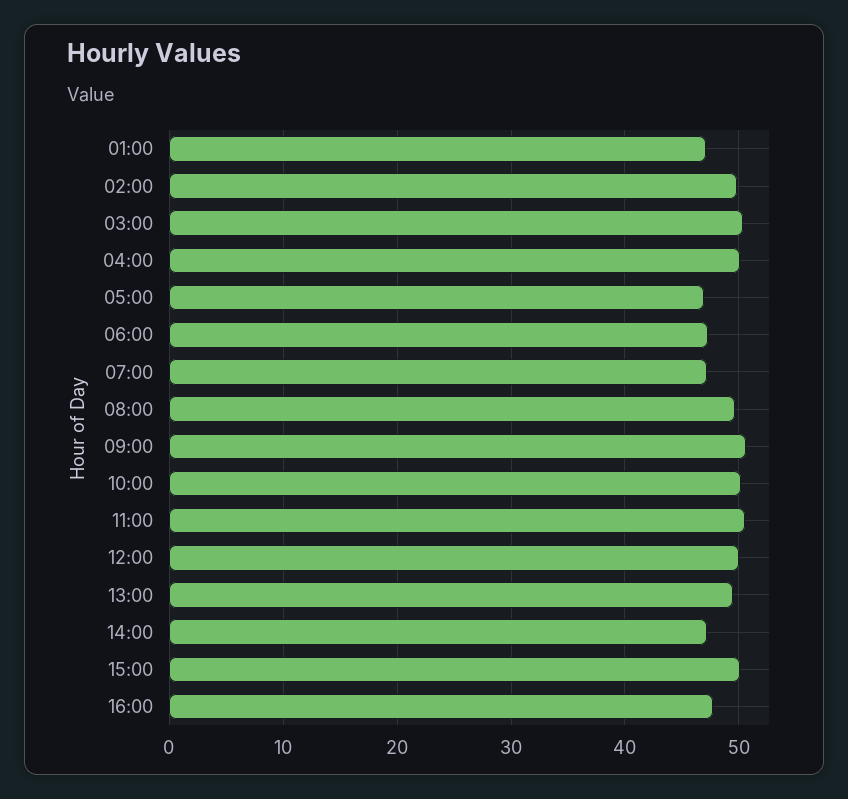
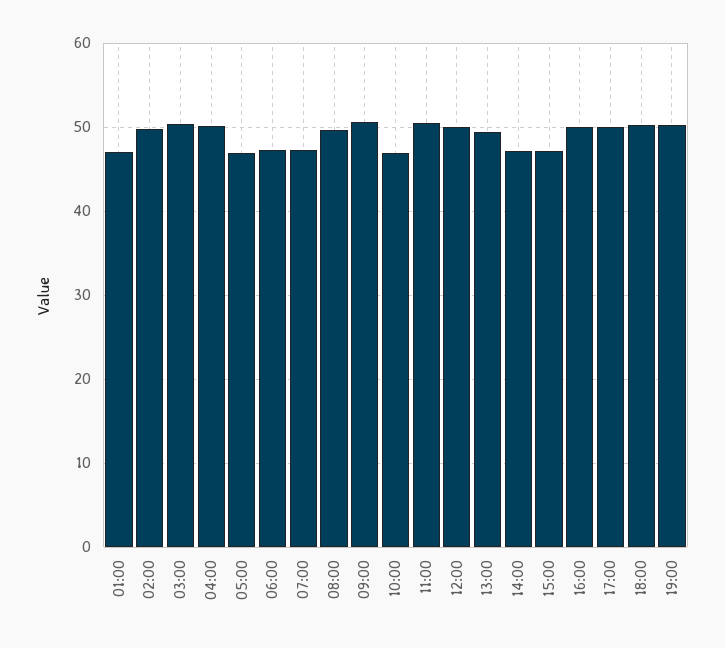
10:00: 50 -> 47
15:00: 50 -> 47
16:00: 48 -> 50
17:00: none -> 50
18:00: none -> 50
19:00: none -> 50

